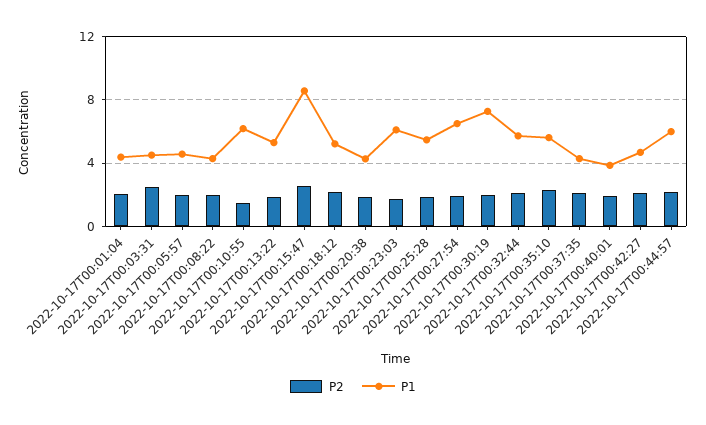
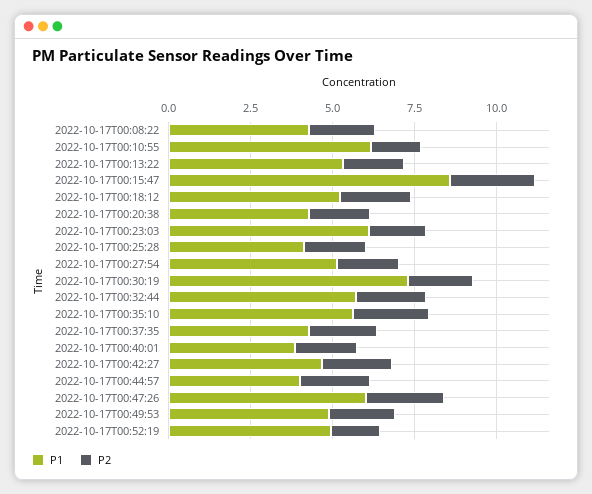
P2, 2022-10-17T00:01:04: 2 -> none
P1, 2022-10-17T00:01:04: 4.5 -> none
P2, 2022-10-17T00:03:31: 2.5 -> none
P1, 2022-10-17T00:03:31: 4.5 -> none
P2, 2022-10-17T00:05:57: 2 -> none
P1, 2022-10-17T00:05:57: 4.5 -> none
P1, 2022-10-17T00:25:28: 5.5 -> 4
P1, 2022-10-17T00:27:54: 6.5 -> 5
P1, 2022-10-17T00:44:57: 6 -> 4
P1, 2022-10-17T00:47:26: none -> 6
P2, 2022-10-17T00:47:26: none -> 2.5
P1, 2022-10-17T00:49:53: none -> 5
P2, 2022-10-17T00:49:53: none -> 2
P1, 2022-10-17T00:52:19: none -> 5
P2, 2022-10-17T00:52:19: none -> 1.5

